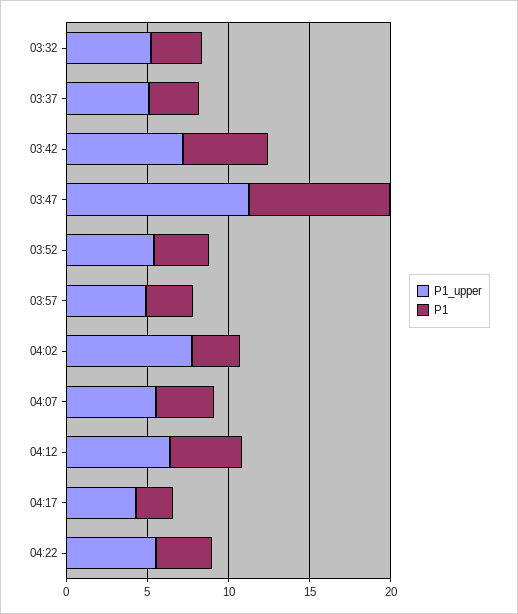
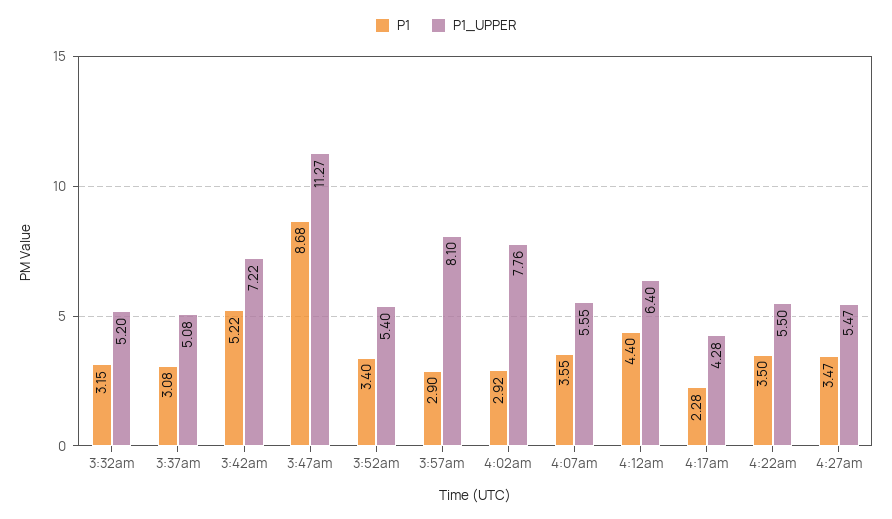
P1_upper, 03:57: 5 -> 8.1
P1, 4:27am: none -> 3.47
P1_upper, 4:27am: none -> 5.47

